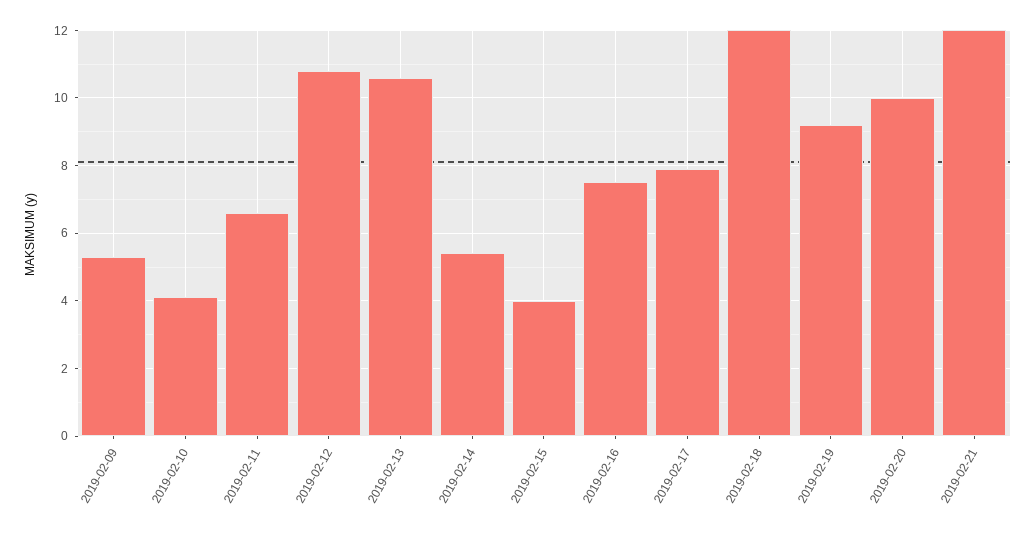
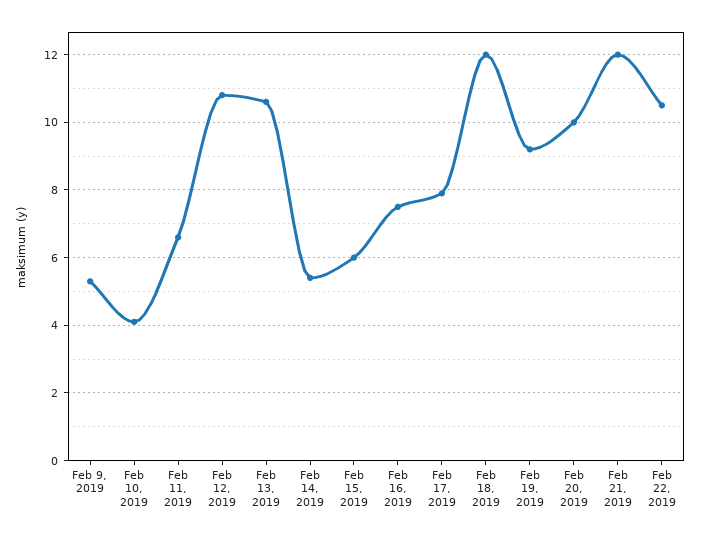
2019-02-15: 4 -> 6
Feb 22, 2019: none -> 10.5

